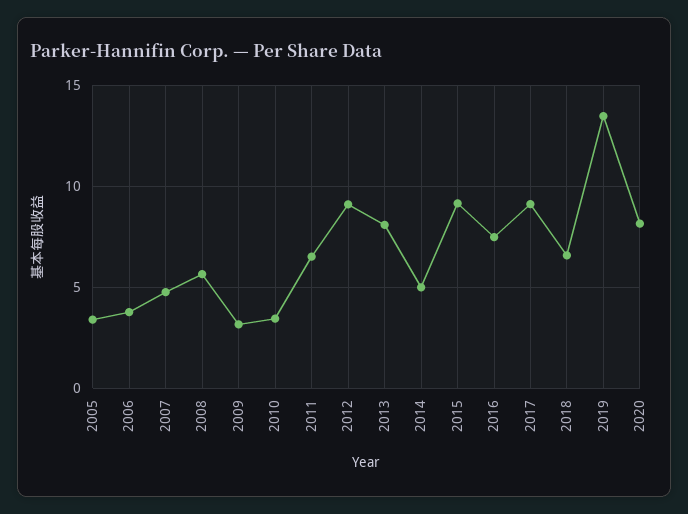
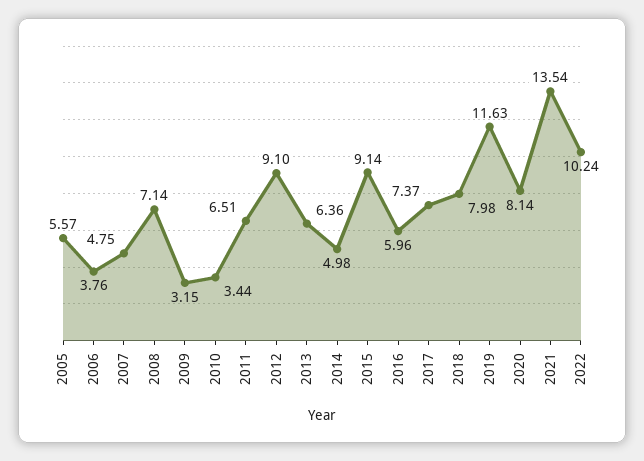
2005: 3.5 -> 5.57
2008: 5.5 -> 7.14
2013: 8 -> 6.36
2016: 7.5 -> 5.96
2017: 9 -> 7.37
2018: 6.5 -> 7.98
2019: 13.5 -> 11.63
2021: none -> 13.54
2022: none -> 10.24

